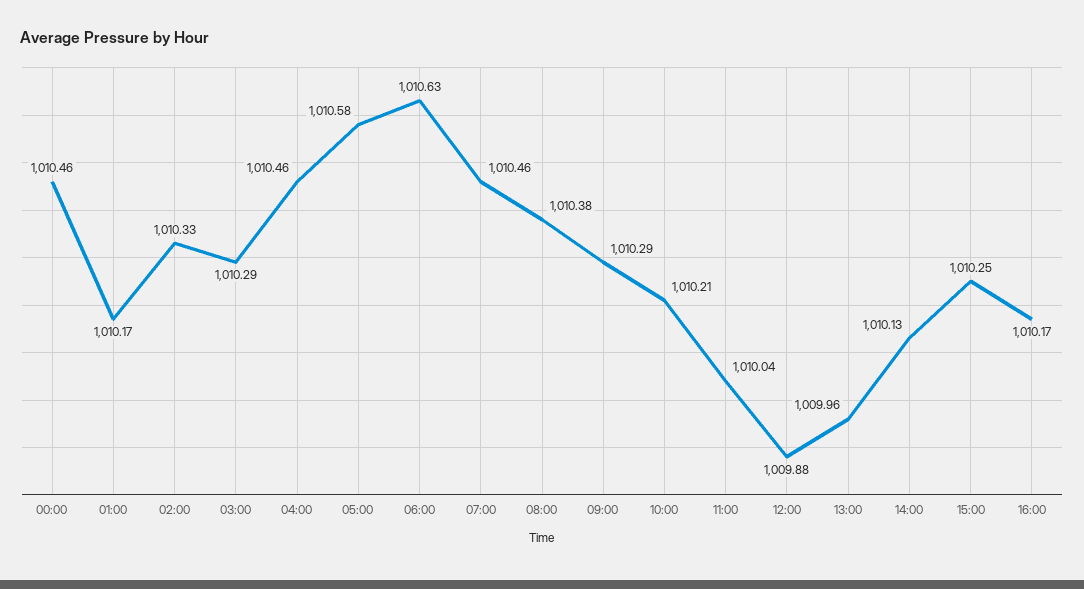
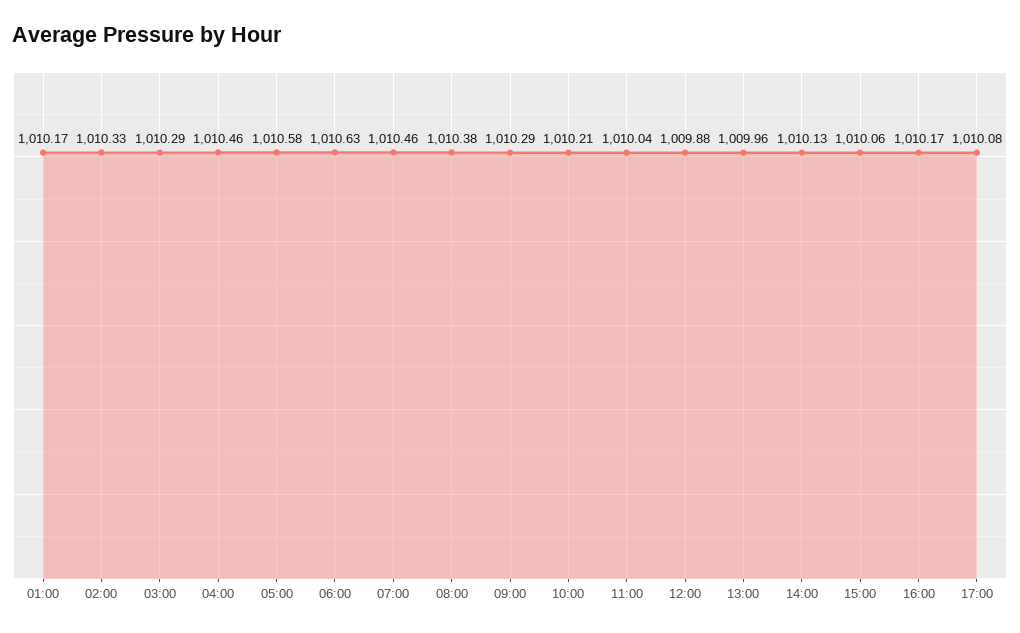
00:00: 1010.46 -> none
15:00: 1010.25 -> 1010.06
17:00: none -> 1010.08

